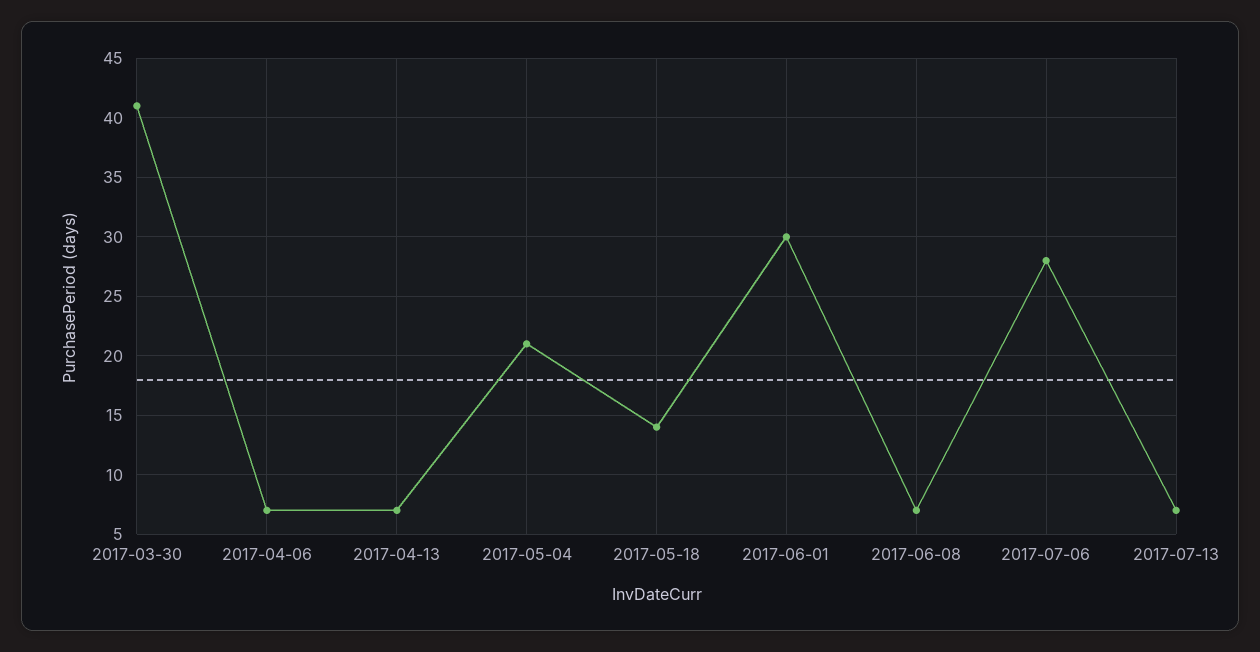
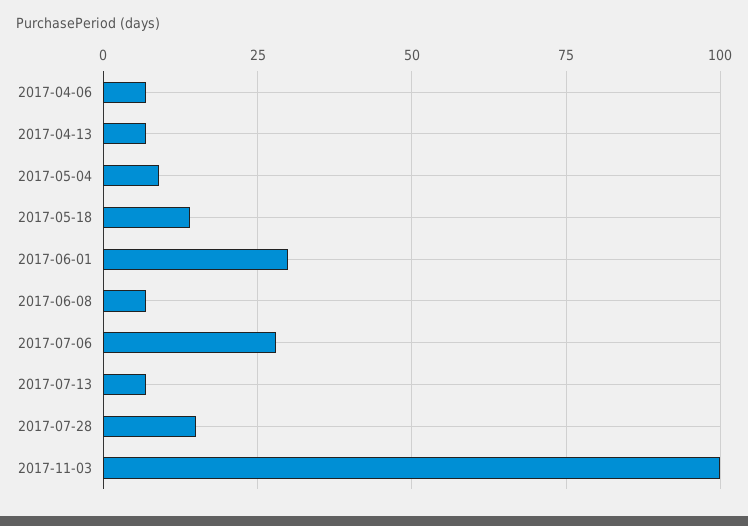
2017-03-30: 41 -> none
2017-05-04: 21 -> 10
2017-07-28: none -> 15
2017-11-03: none -> 100

